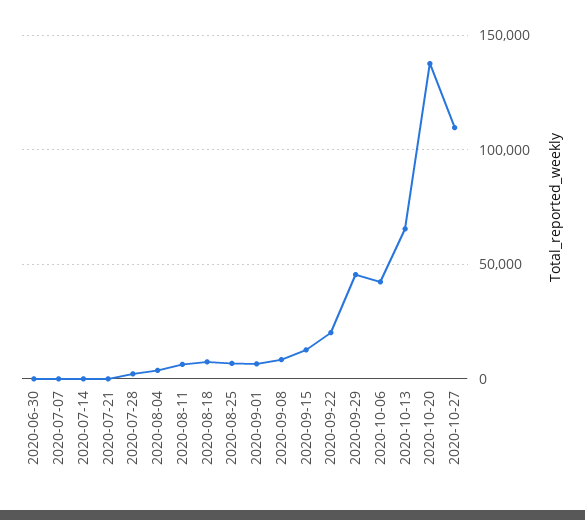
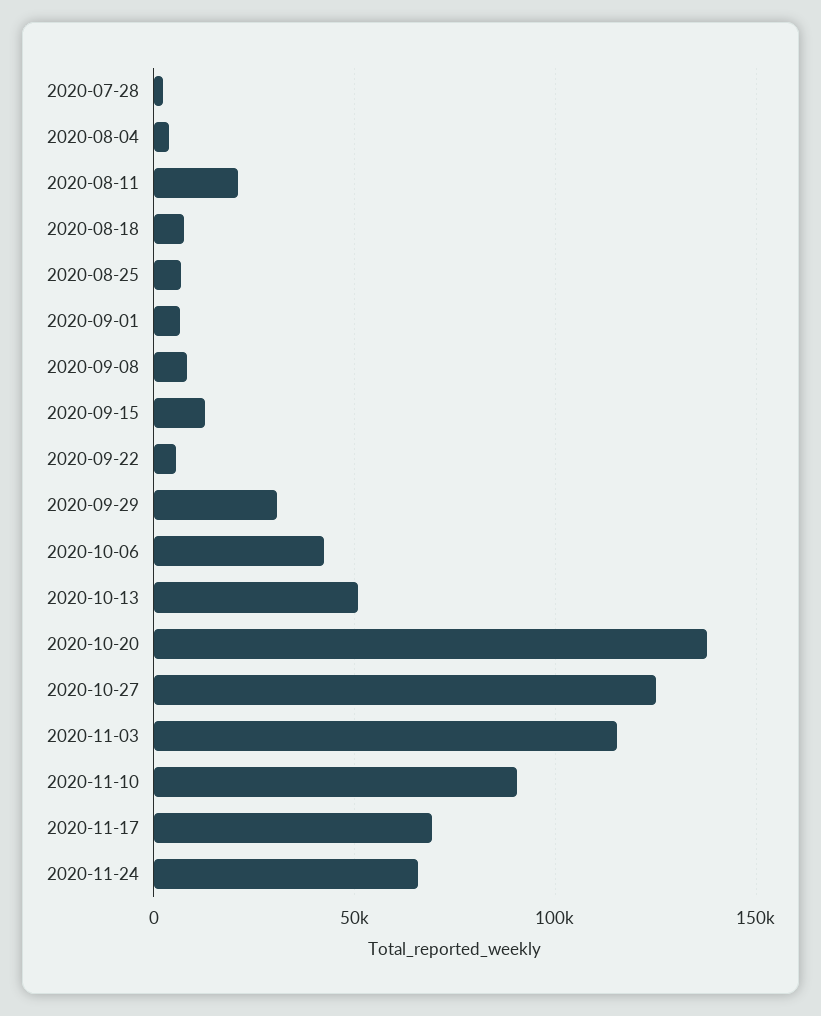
2020-06-30: 0 -> none
2020-07-07: 0 -> none
2020-07-14: 0 -> none
2020-07-21: 0 -> none
2020-08-11: 5000 -> 20000
2020-09-22: 20000 -> 5000
2020-09-29: 45000 -> 30000
2020-10-13: 65000 -> 50000
2020-10-27: 110000 -> 125000
2020-11-03: none -> 115000
2020-11-10: none -> 90000
2020-11-17: none -> 70000
2020-11-24: none -> 65000

